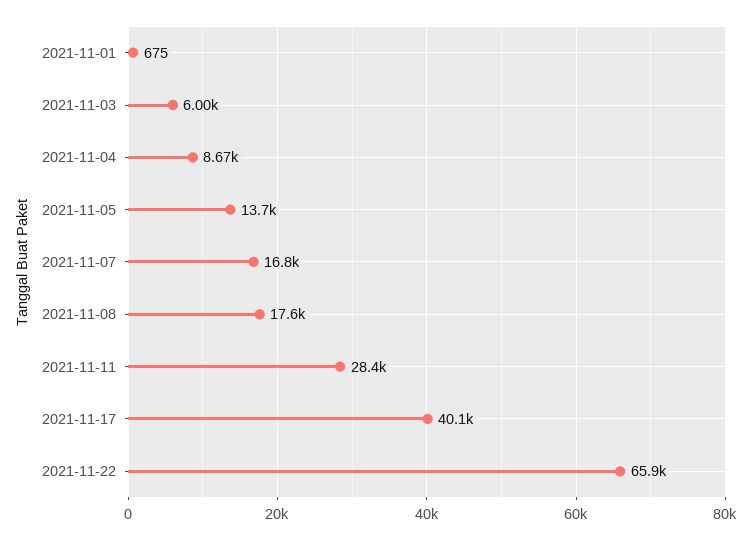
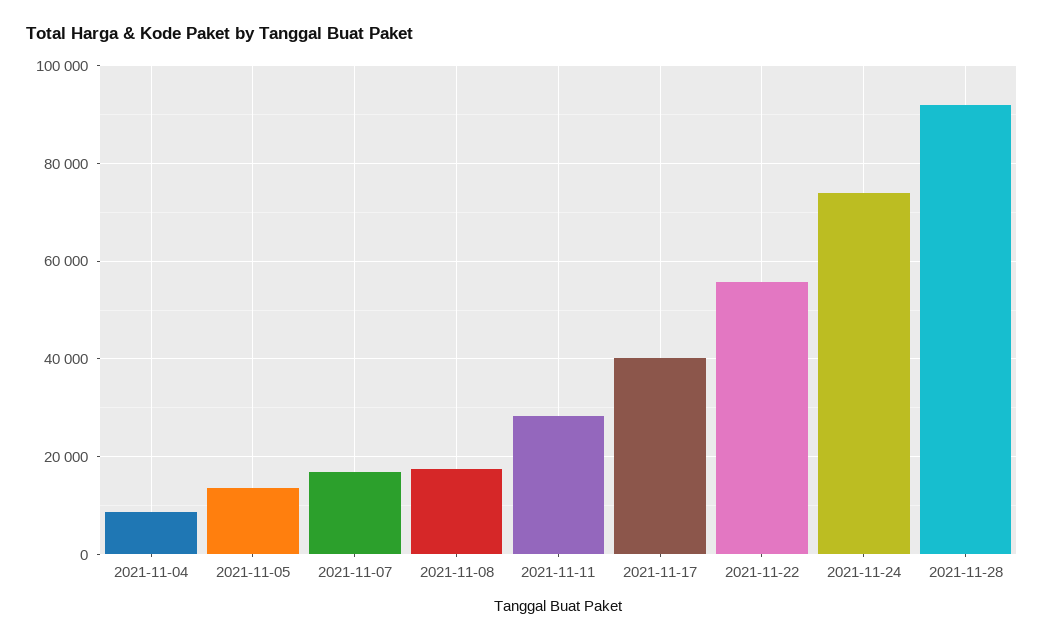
2021-11-01: 675 -> none
2021-11-03: 6000 -> none
2021-11-22: 65900 -> 56000
2021-11-24: none -> 74000
2021-11-28: none -> 92000

